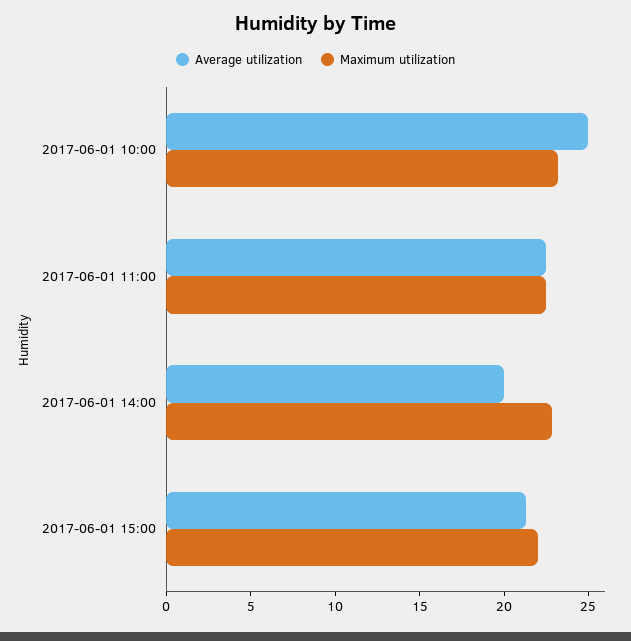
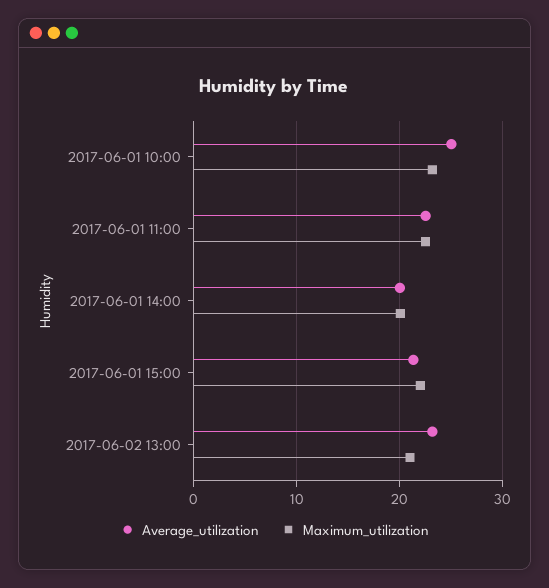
Maximum utilization, 2017-06-01 14:00: 23 -> 20
Average utilization, 2017-06-02 13:00: none -> 23
Maximum utilization, 2017-06-02 13:00: none -> 21

